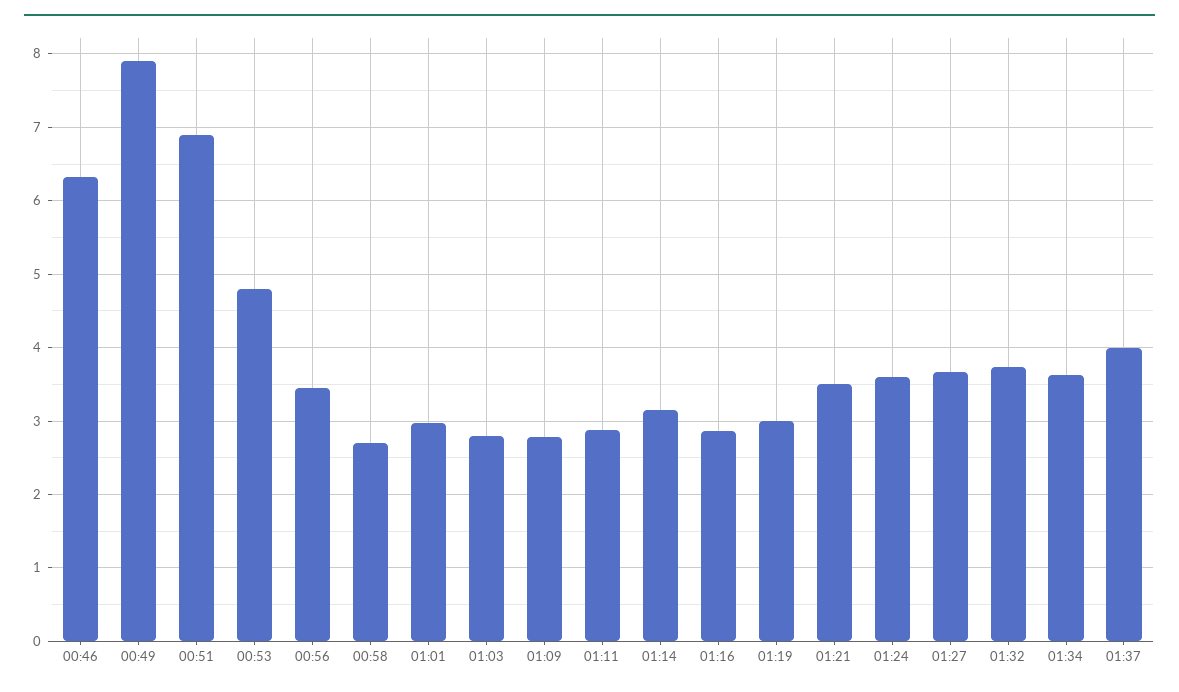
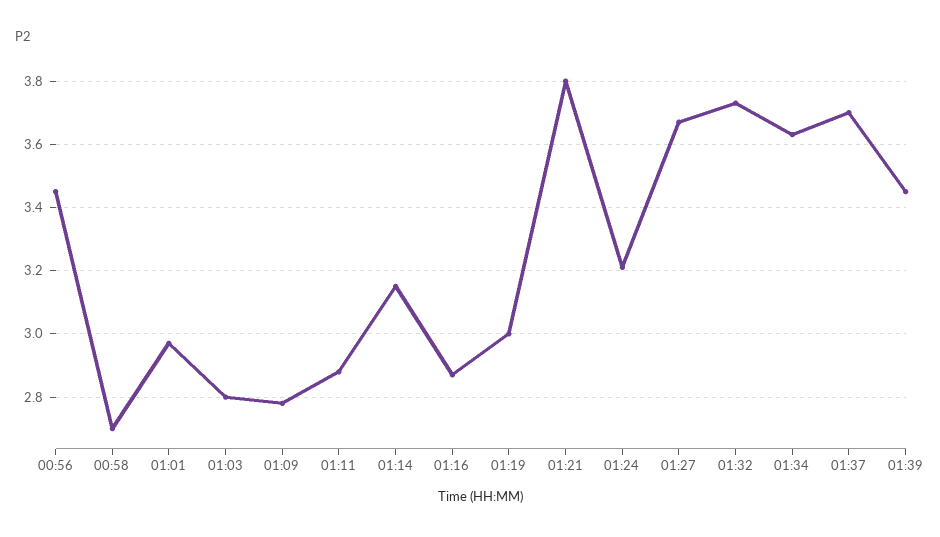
00:46: 6.3 -> none
00:49: 7.9 -> none
00:51: 6.9 -> none
00:53: 4.8 -> none
01:21: 3.5 -> 3.8
01:24: 3.6 -> 3.2
01:37: 4 -> 3.7
01:39: none -> 3.45

